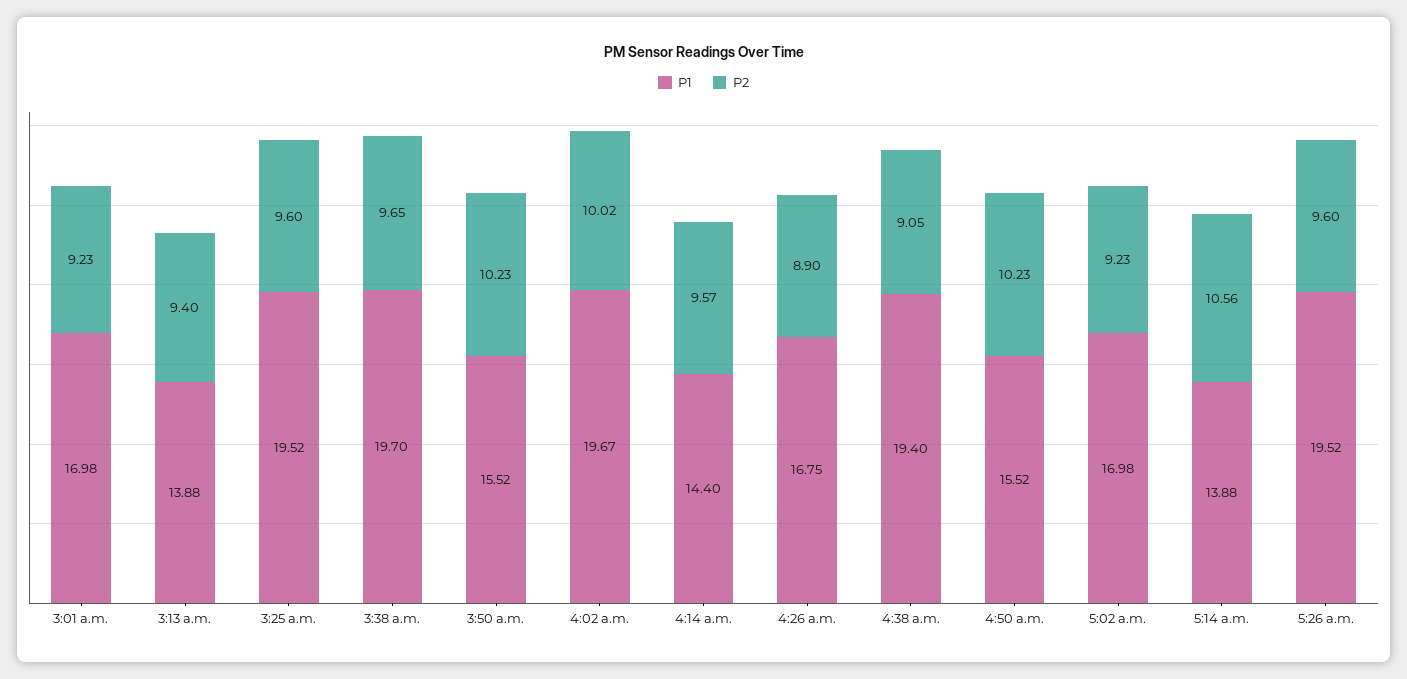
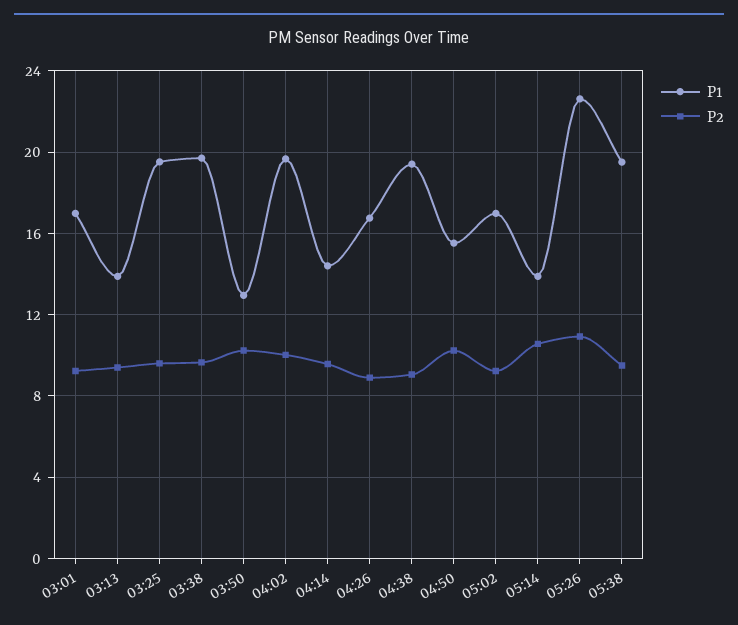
P1, 3:50 a.m.: 15.52 -> 13
P1, 5:26 a.m.: 19.52 -> 22.5
P2, 5:26 a.m.: 9.6 -> 11
P1, 05:38: none -> 19.5
P2, 05:38: none -> 9.5

